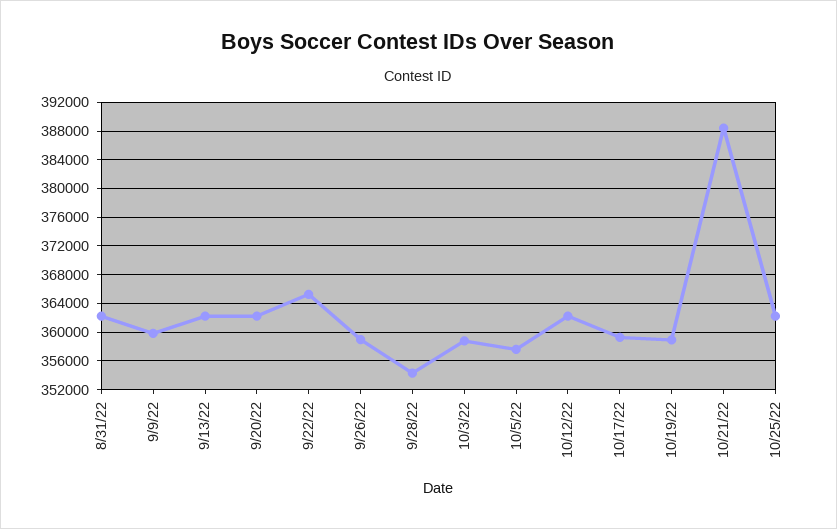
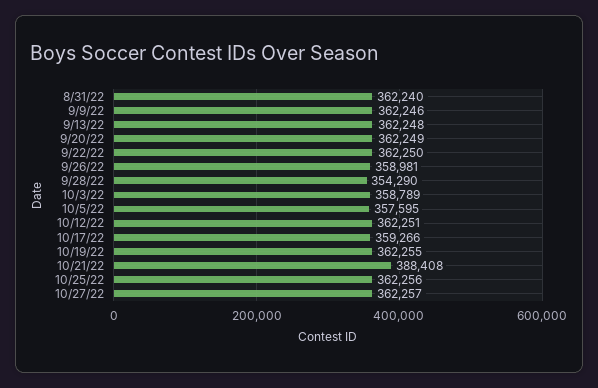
9/9/22: 360000 -> 362246
9/22/22: 365000 -> 362250
10/19/22: 359000 -> 362255
10/27/22: none -> 362257

